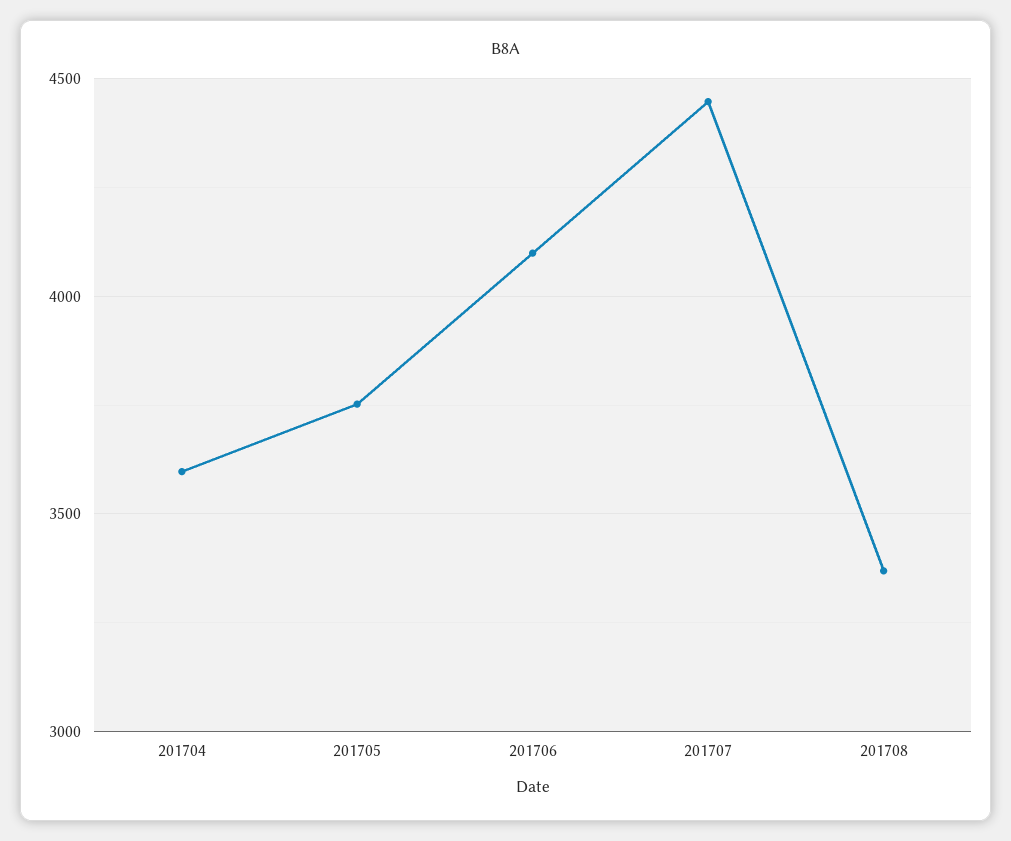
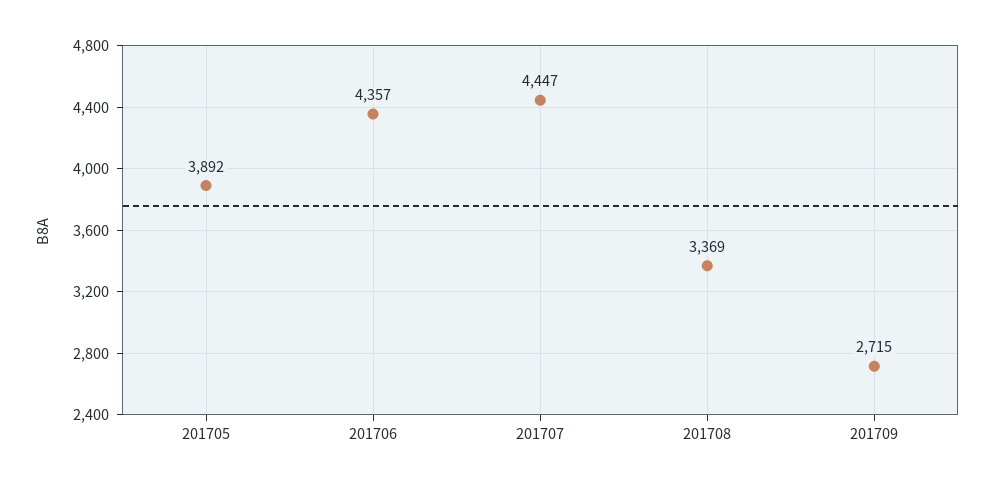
201704: 3600 -> none
201705: 3750 -> 3892
201706: 4100 -> 4357
201709: none -> 2715

